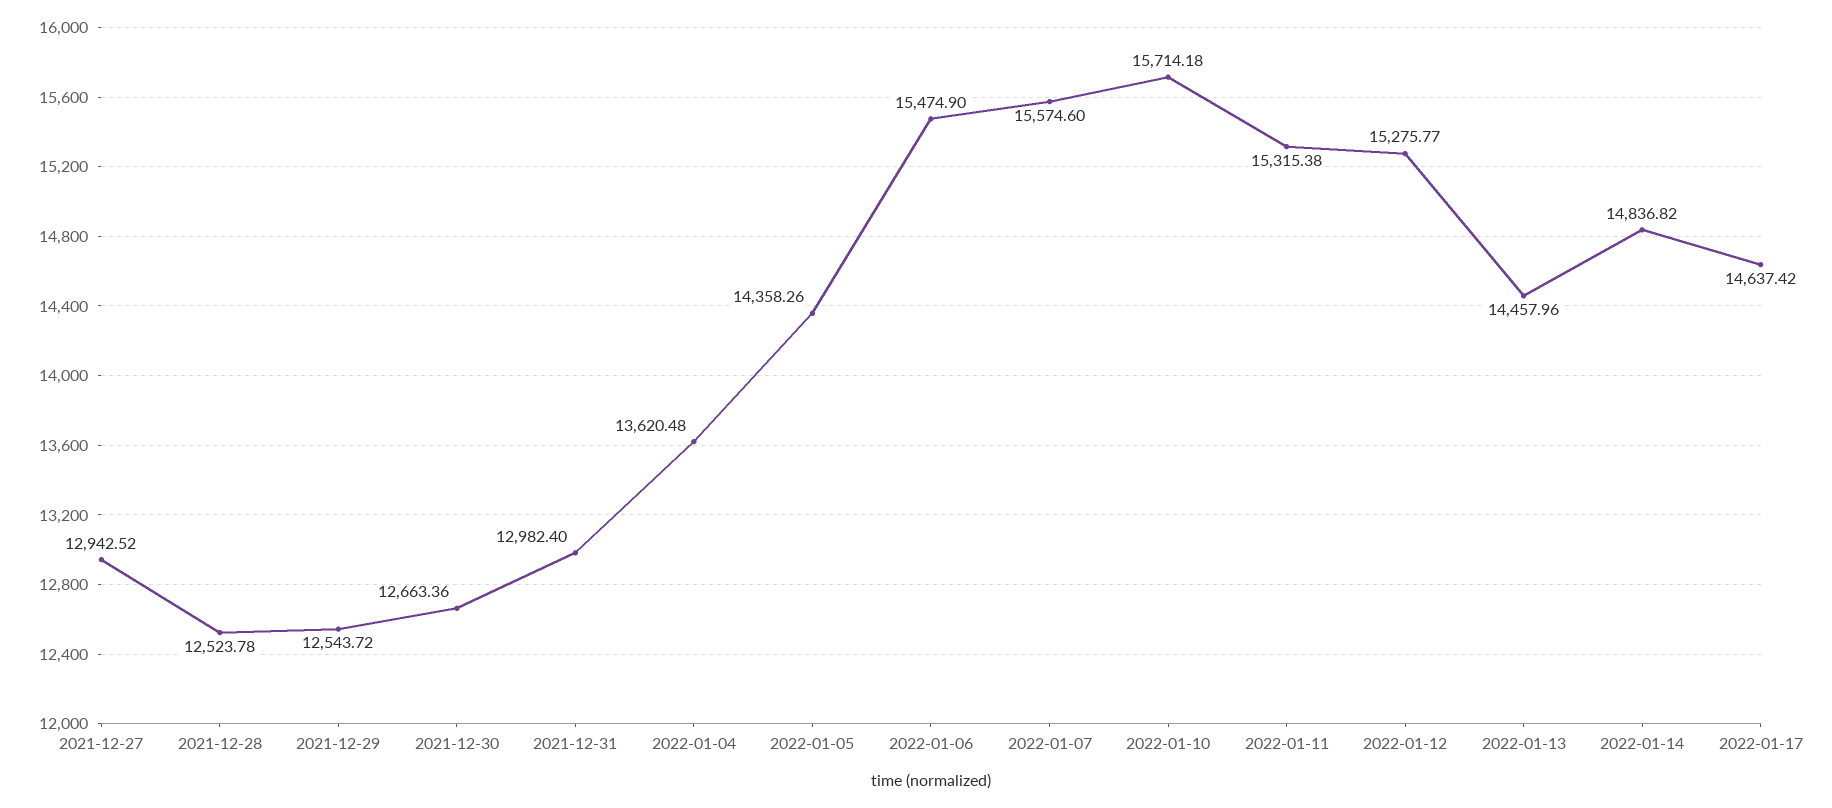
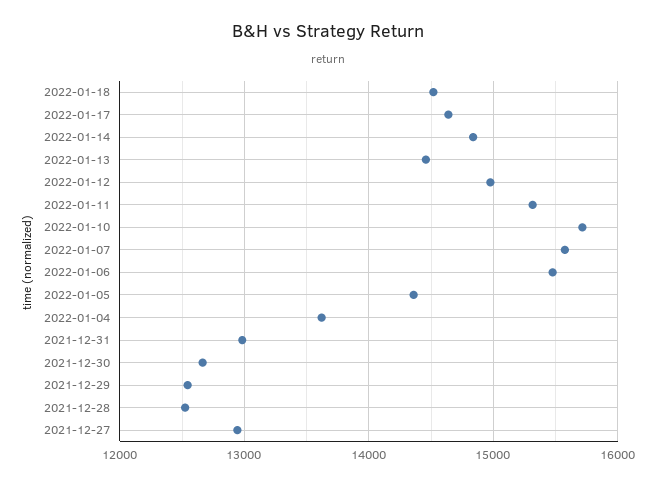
2022-01-12: 15275.77 -> 15000
2022-01-18: none -> 14500

